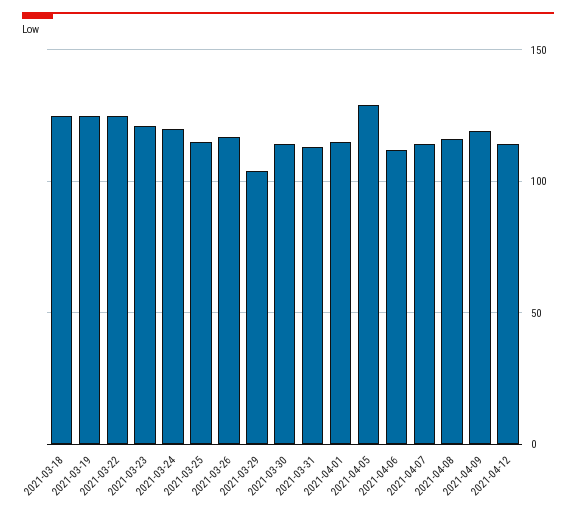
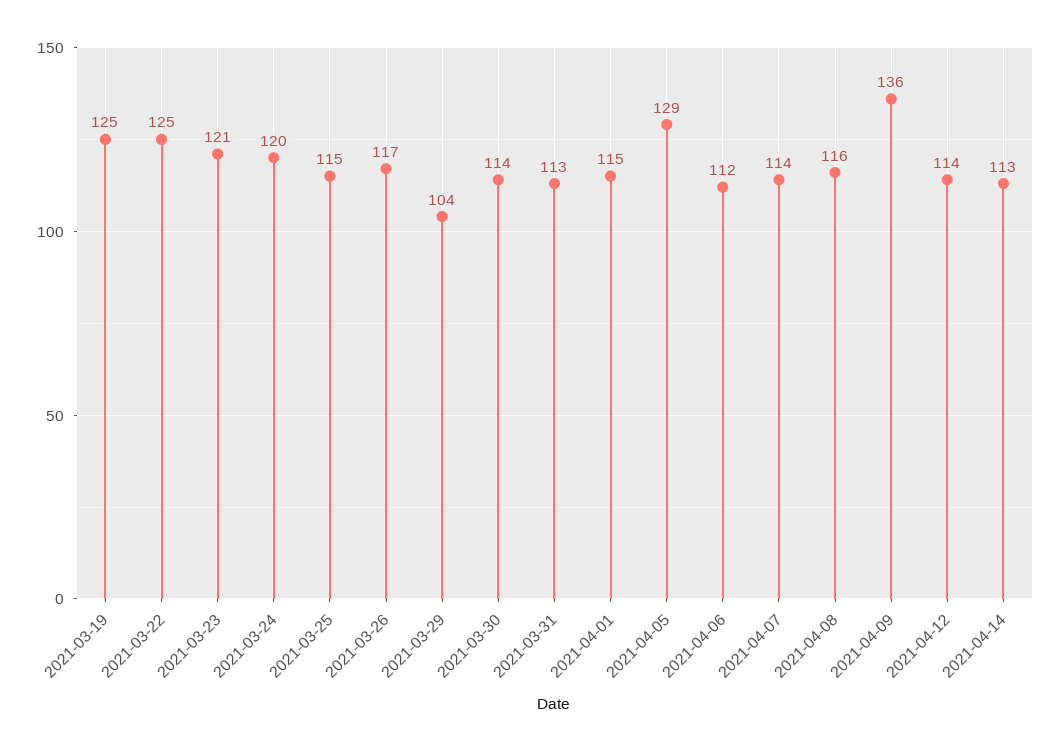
2021-03-18: 125 -> none
2021-04-09: 120 -> 136
2021-04-14: none -> 113

